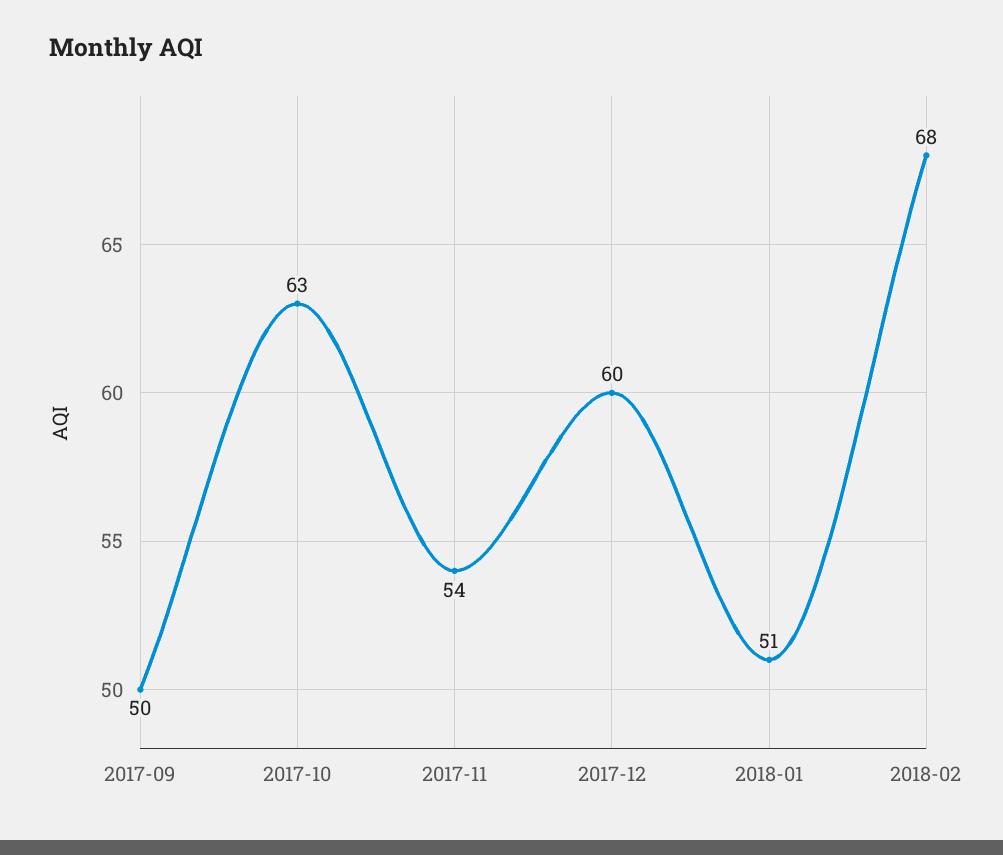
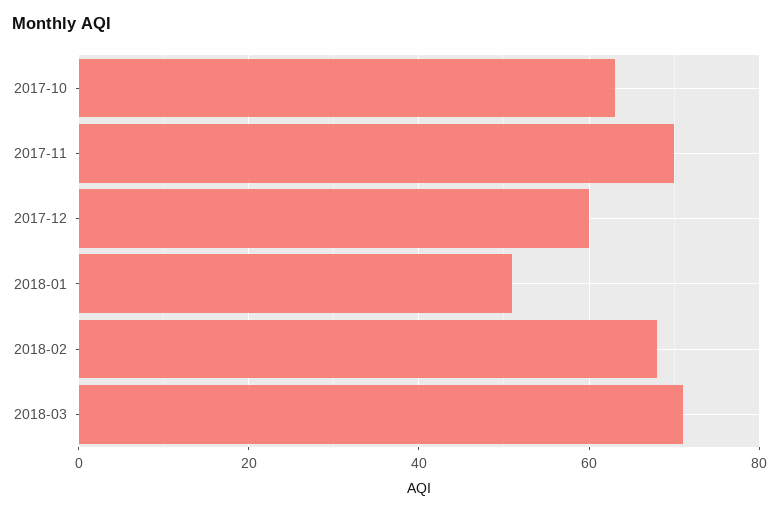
2017-09: 50 -> none
2017-11: 54 -> 70
2018-03: none -> 70

